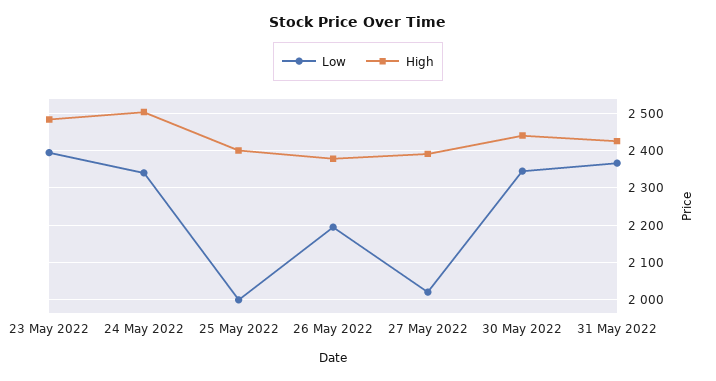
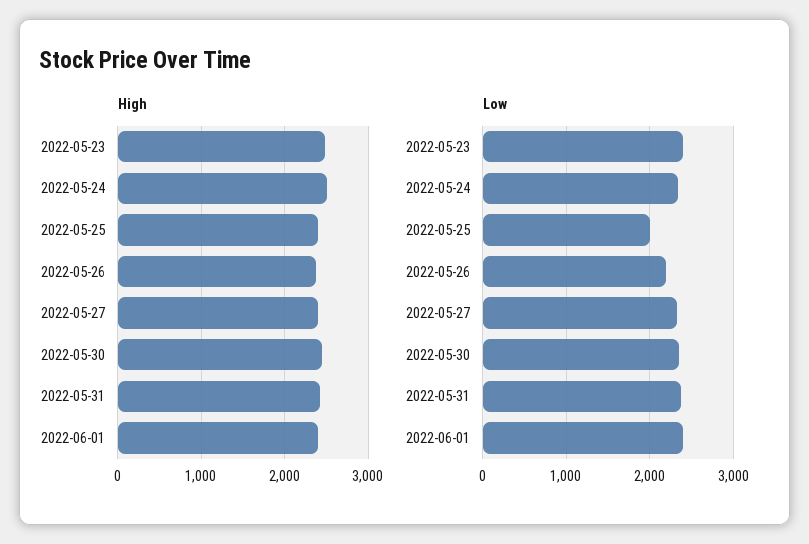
Low, 27 May 2022: 2020 -> 2300
High, 2022-06-01: none -> 2400
Low, 2022-06-01: none -> 2400

